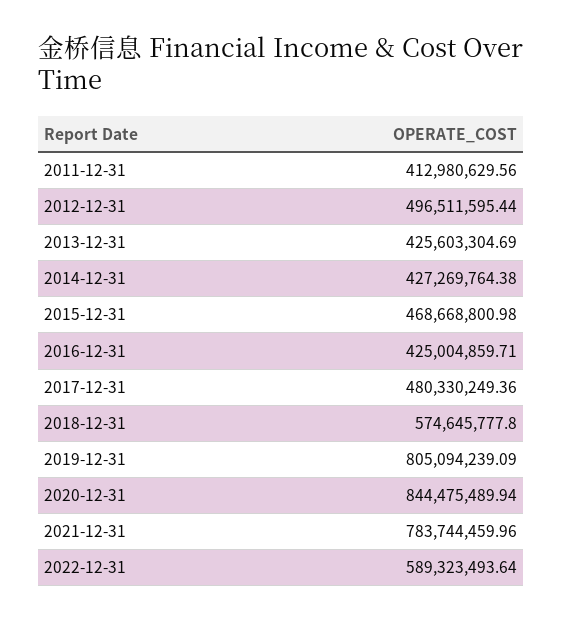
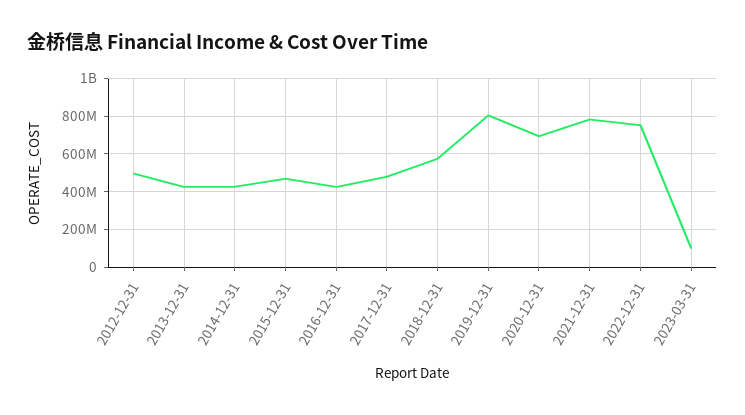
2011-12-31: 412980629.56 -> none
2020-12-31: 844475489.94 -> 700000000
2022-12-31: 589323493.64 -> 750000000
2023-03-31: none -> 100000000

